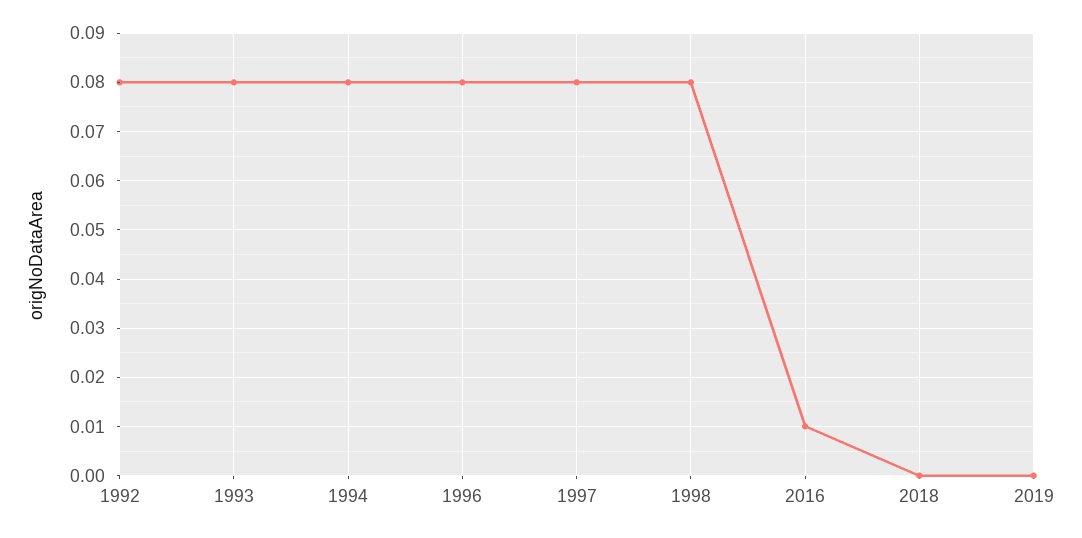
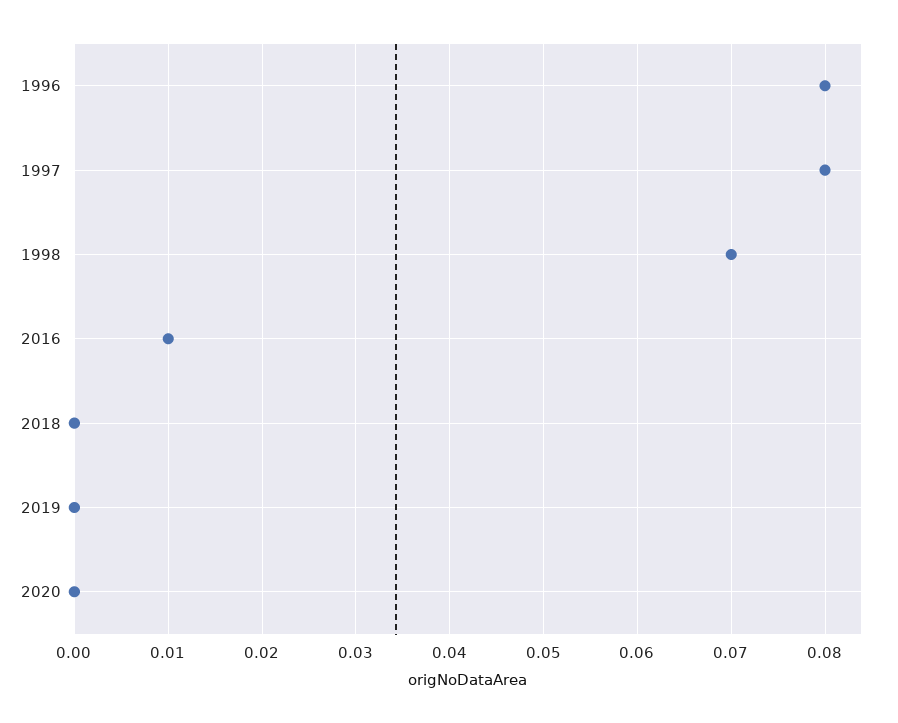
1992: 0.08 -> none
1993: 0.08 -> none
1994: 0.08 -> none
1998: 0.08 -> 0.07
2020: none -> 0

